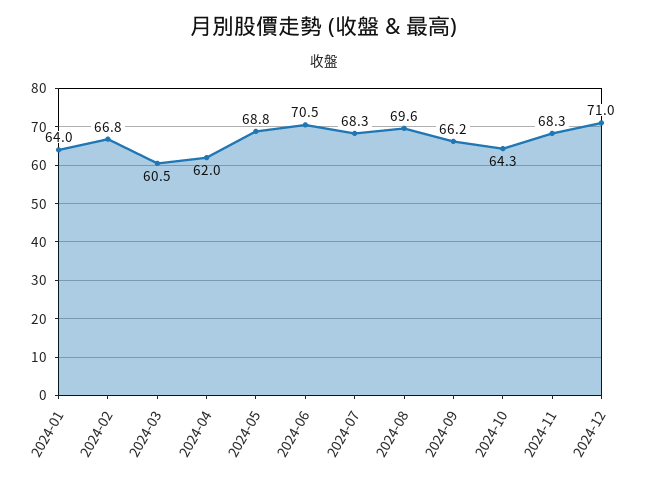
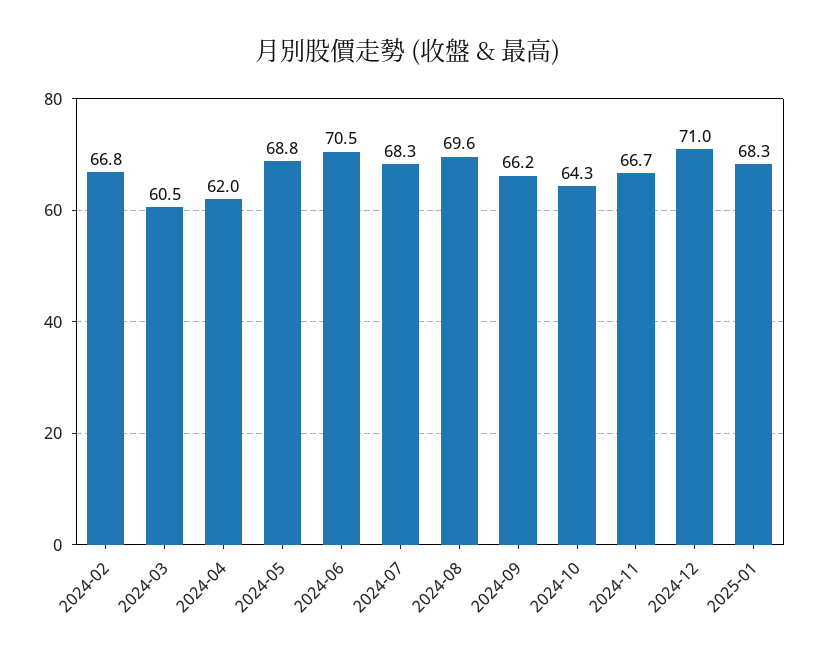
2024-01: 64 -> none
2024-11: 68.3 -> 66.7
2025-01: none -> 68.3

